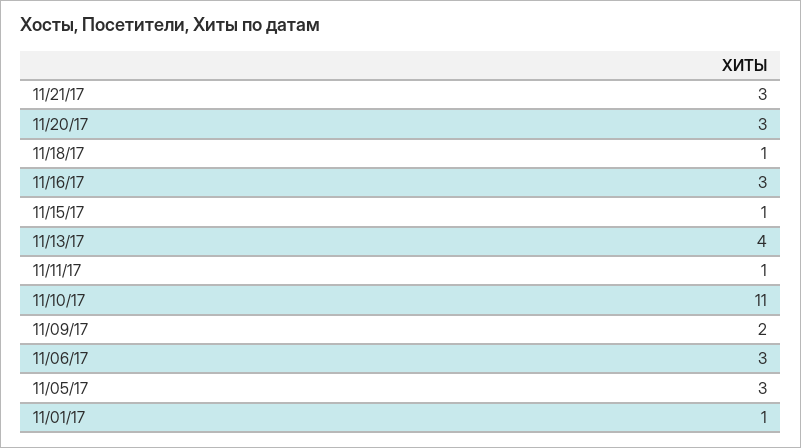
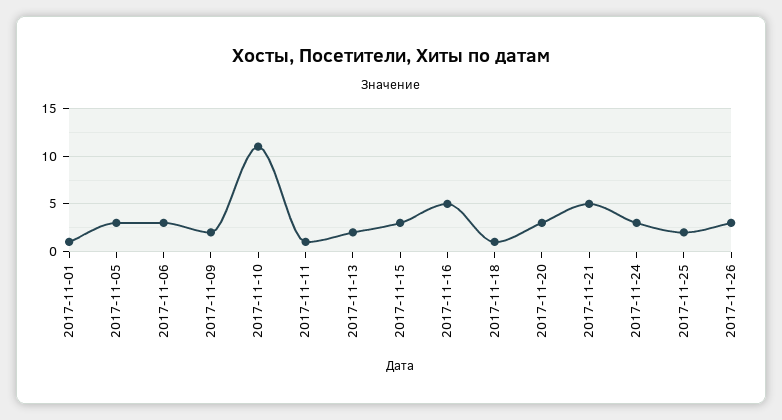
11/21/17: 3 -> 5
11/16/17: 3 -> 5
11/15/17: 1 -> 3
11/13/17: 4 -> 2
2017-11-24: none -> 3
2017-11-25: none -> 2
2017-11-26: none -> 3

